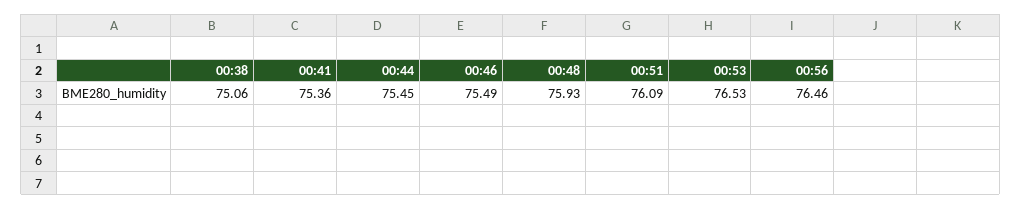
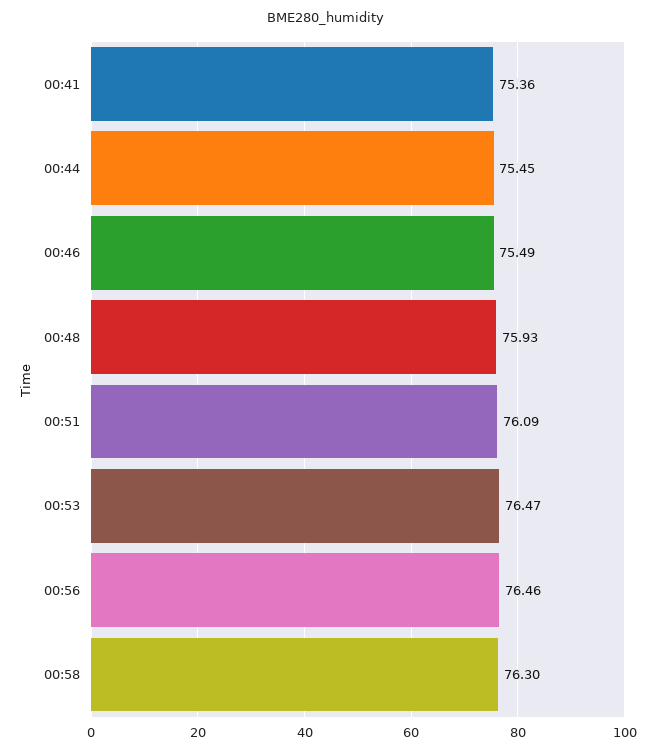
00:38: 75.06 -> none
00:53: 76.53 -> 76.47
00:58: none -> 76.3

